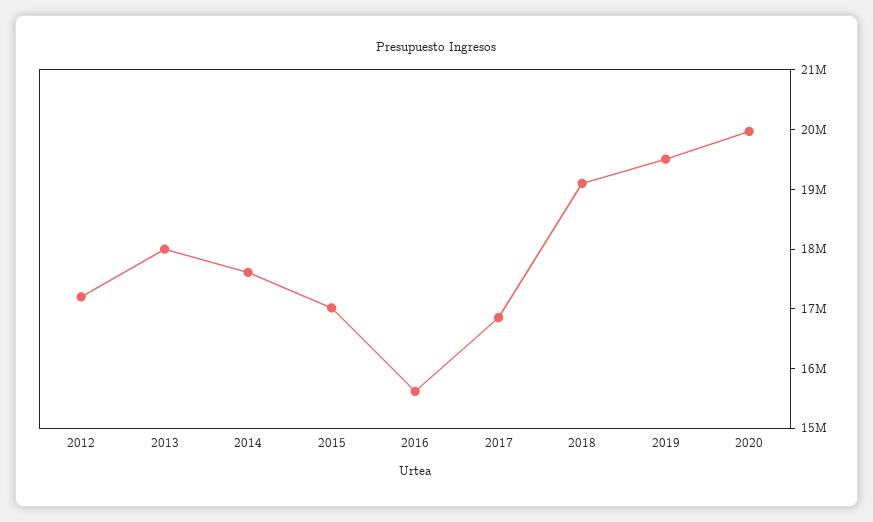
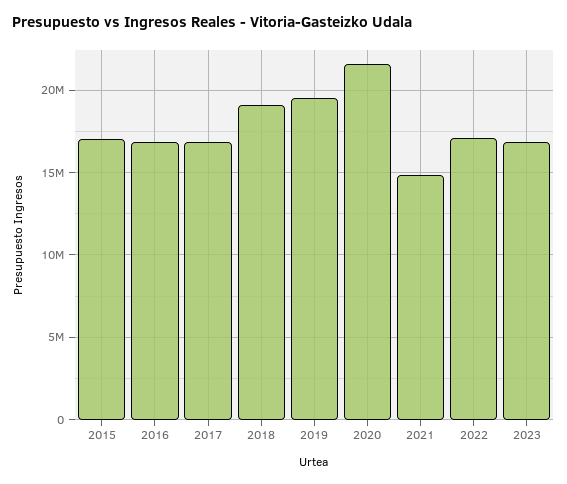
2012: 17200000 -> none
2013: 18000000 -> none
2014: 17600000 -> none
2016: 15600000 -> 17000000
2020: 20000000 -> 21500000
2021: none -> 15000000
2022: none -> 17000000
2023: none -> 17000000

